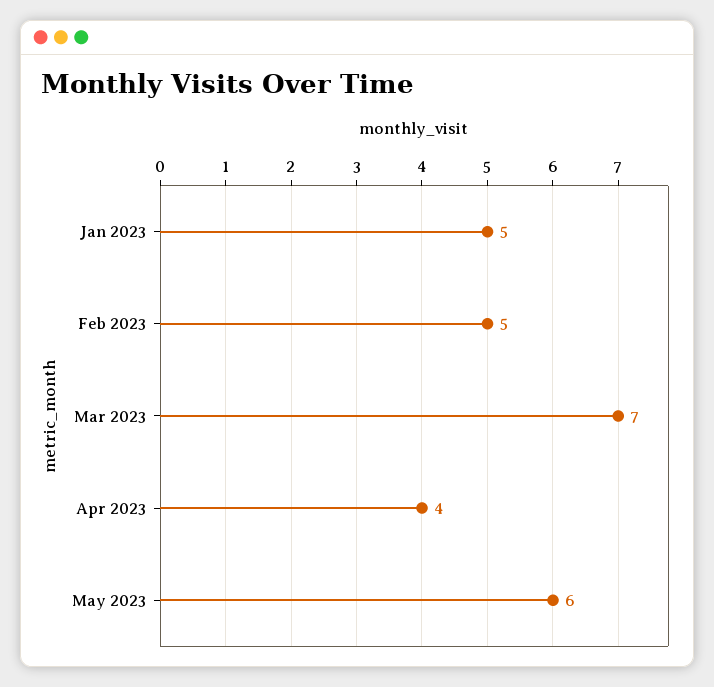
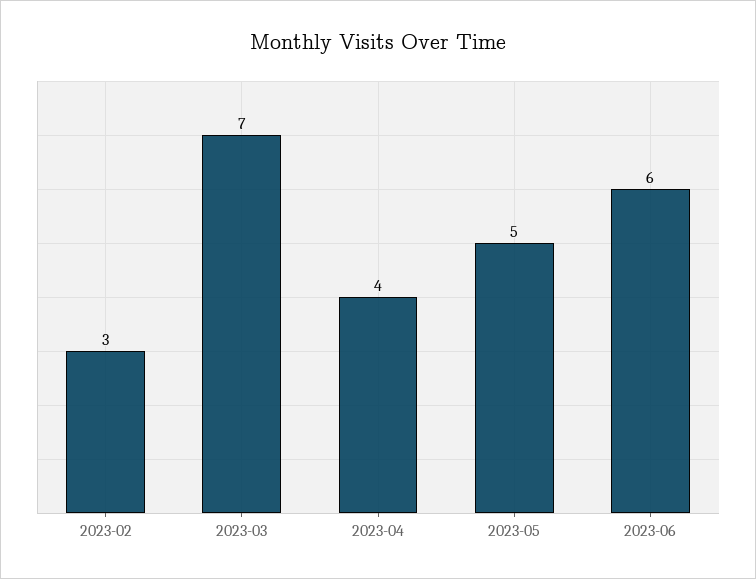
Jan 2023: 5 -> none
Feb 2023: 5 -> 3
May 2023: 6 -> 5
2023-06: none -> 6

